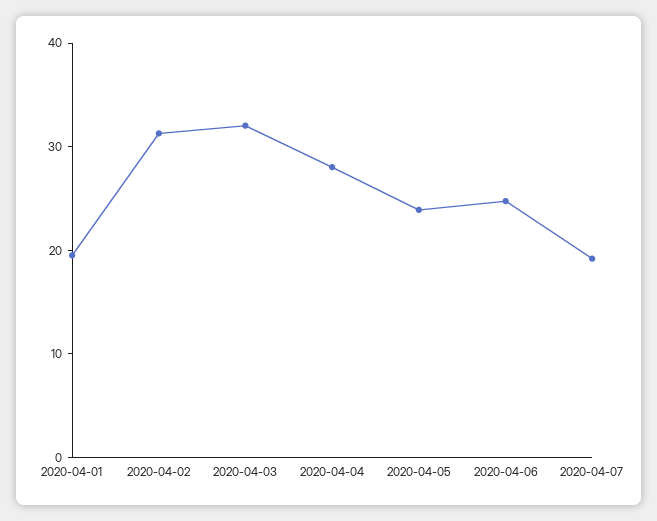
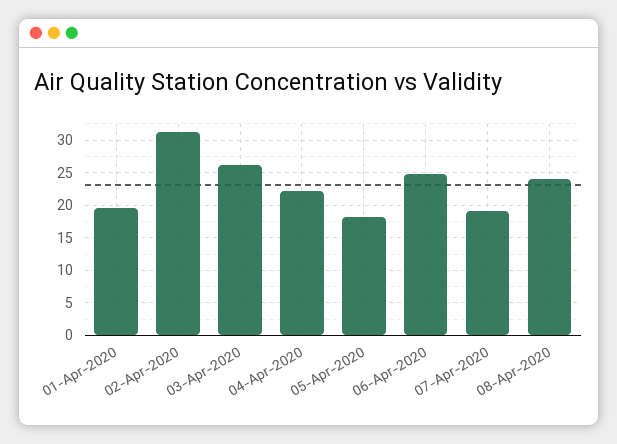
2020-04-03: 32 -> 26
2020-04-04: 28 -> 22
2020-04-05: 24 -> 18
08-Apr-2020: none -> 24

